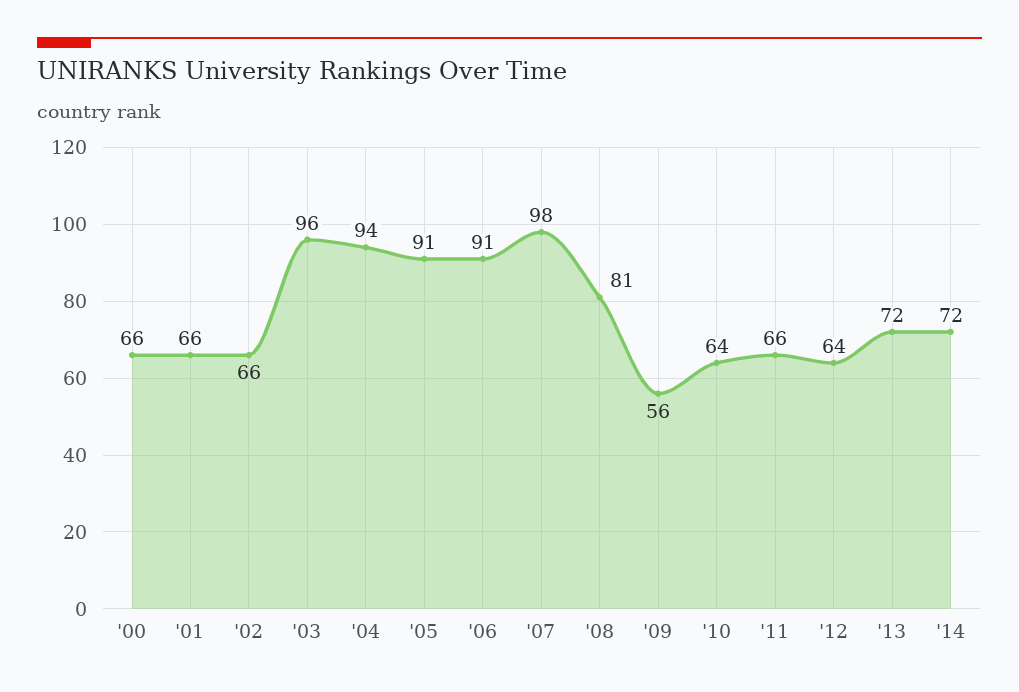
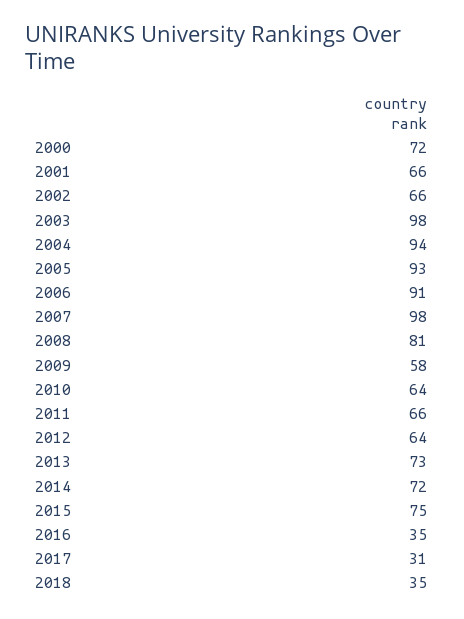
'00: 66 -> 72
'03: 96 -> 98
'05: 91 -> 93
'09: 56 -> 58
'13: 72 -> 73
2015: none -> 75
2016: none -> 35
2017: none -> 31
2018: none -> 35

